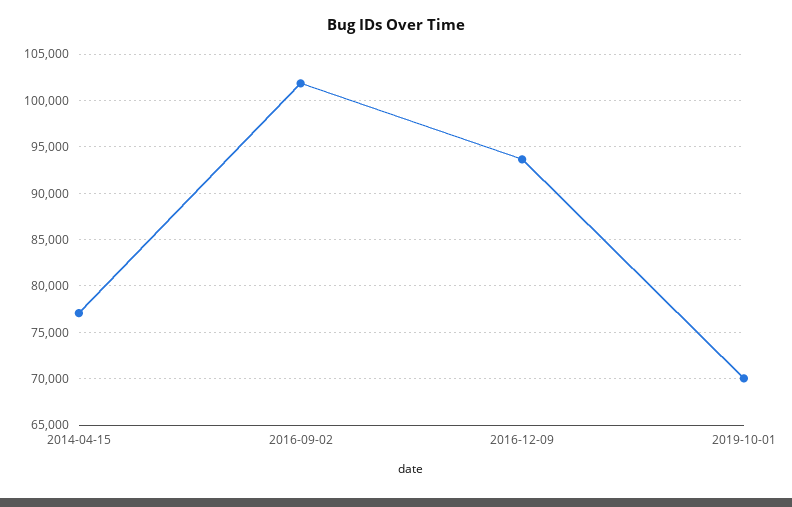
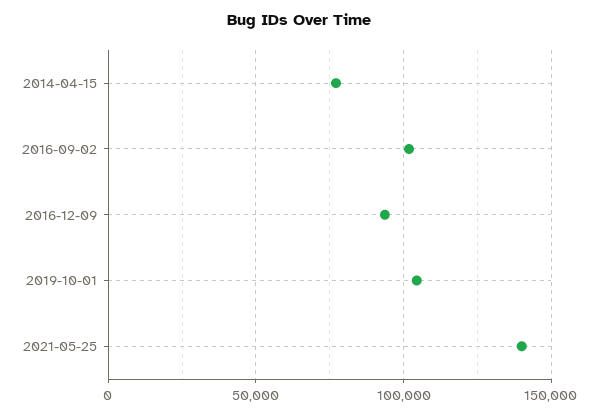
2019-10-01: 70000 -> 105000
2021-05-25: none -> 140000

